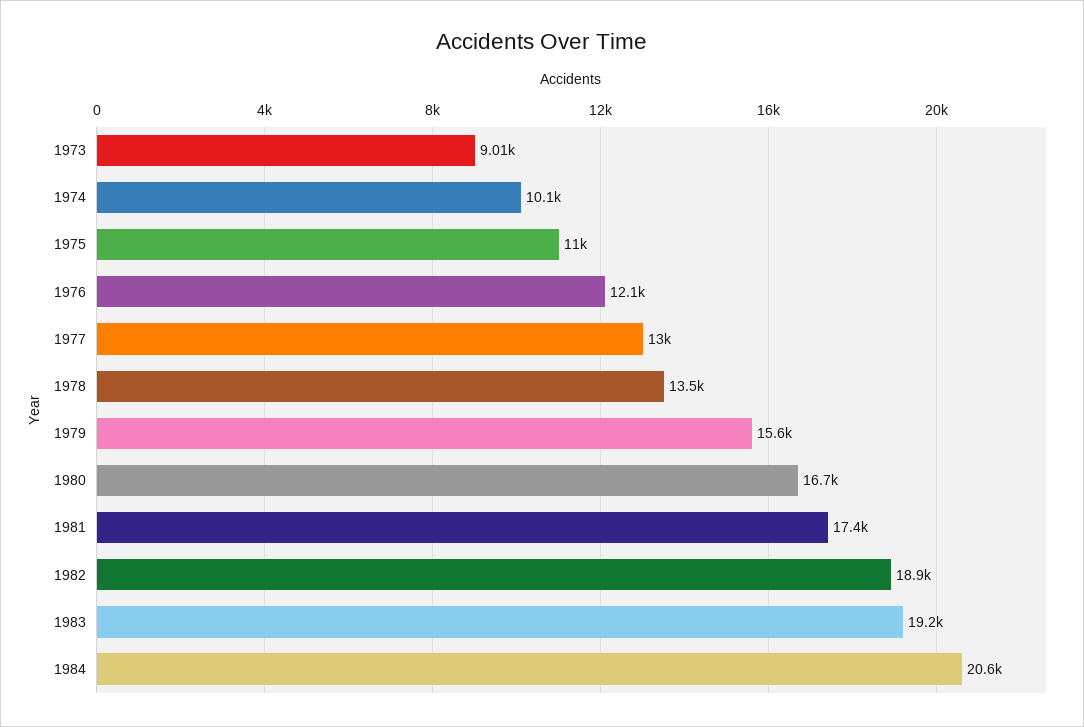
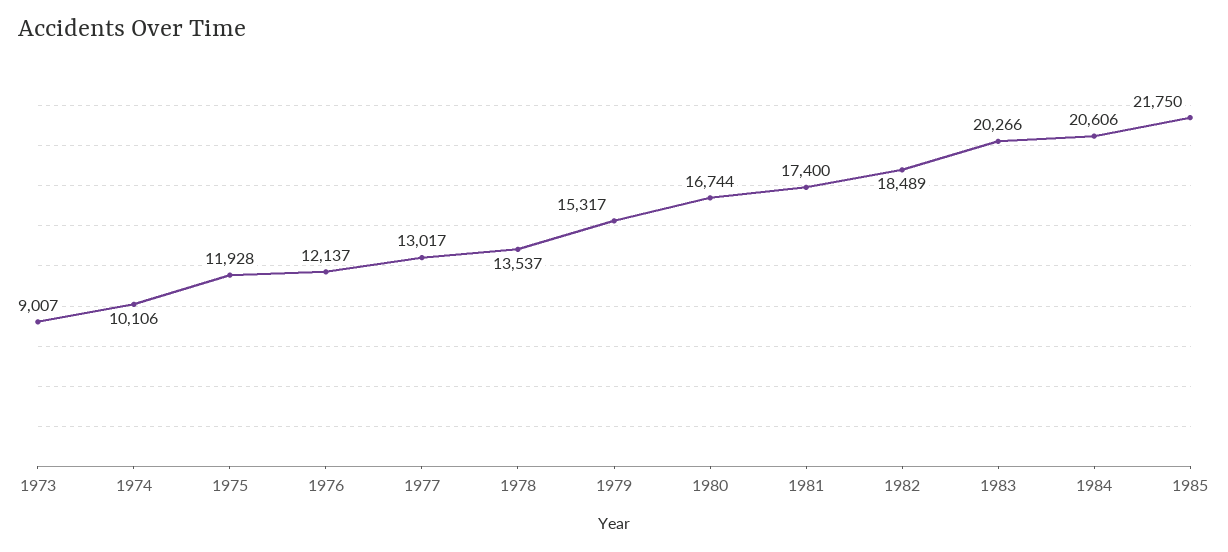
1975: 11000 -> 11928
1979: 15600 -> 15317
1982: 18900 -> 18489
1983: 19200 -> 20266
1985: none -> 21750

